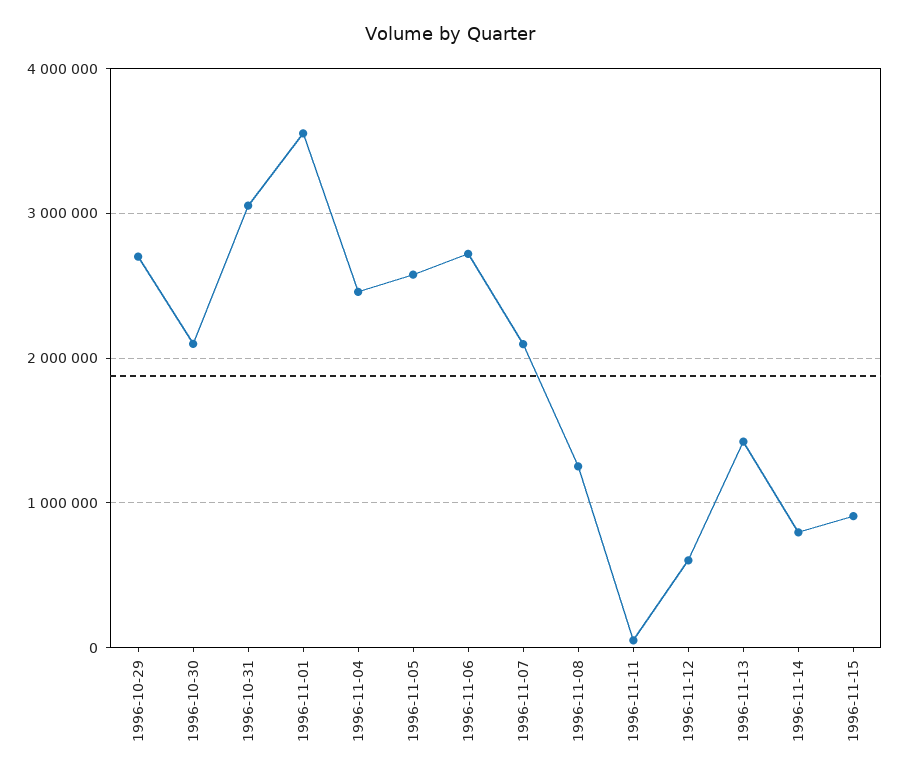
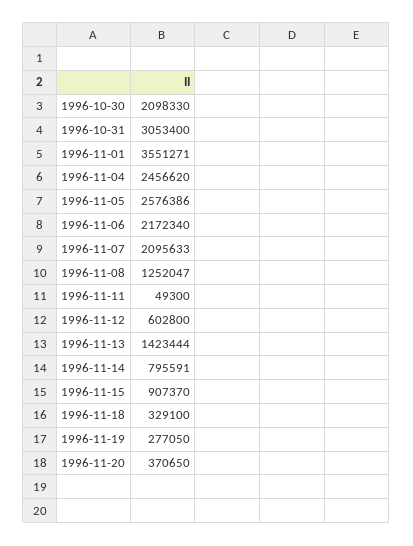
1996-10-29: 2700000 -> none
1996-11-06: 2700000 -> 2172340
1996-11-18: none -> 329100
1996-11-19: none -> 277050
1996-11-20: none -> 370650

